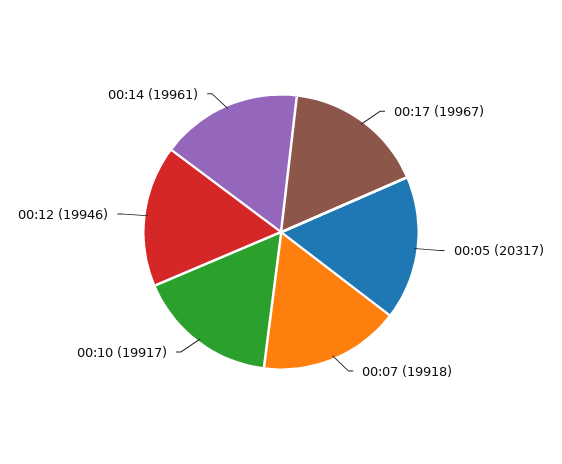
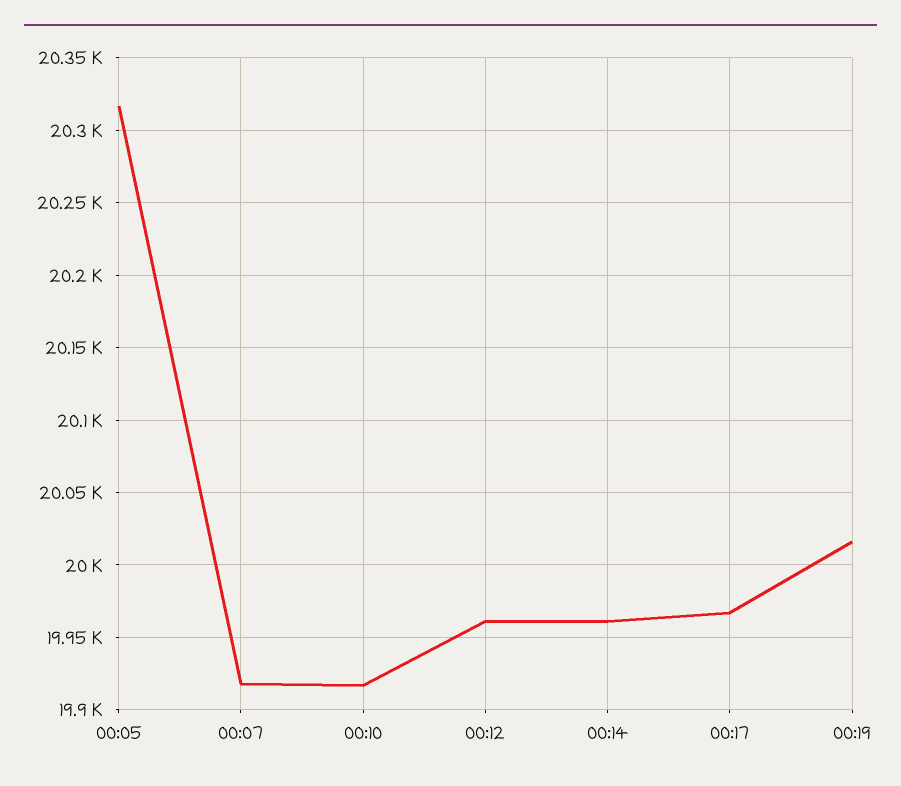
00:12: 19946 -> 19960
00:19: none -> 20015

